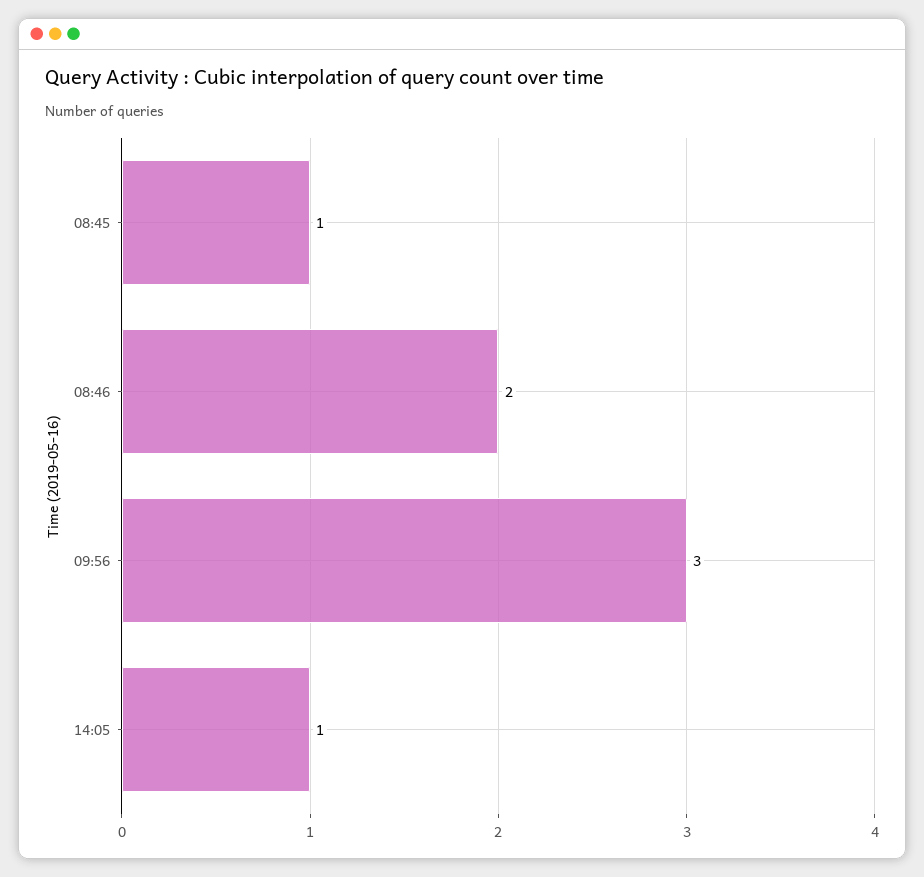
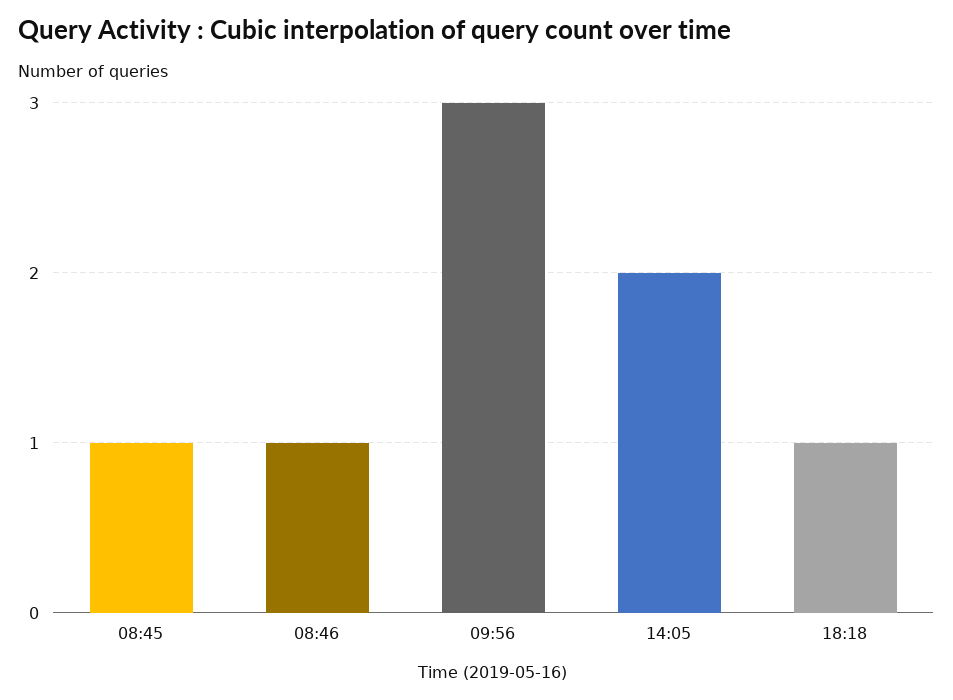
08:46: 2 -> 1
14:05: 1 -> 2
18:18: none -> 1

